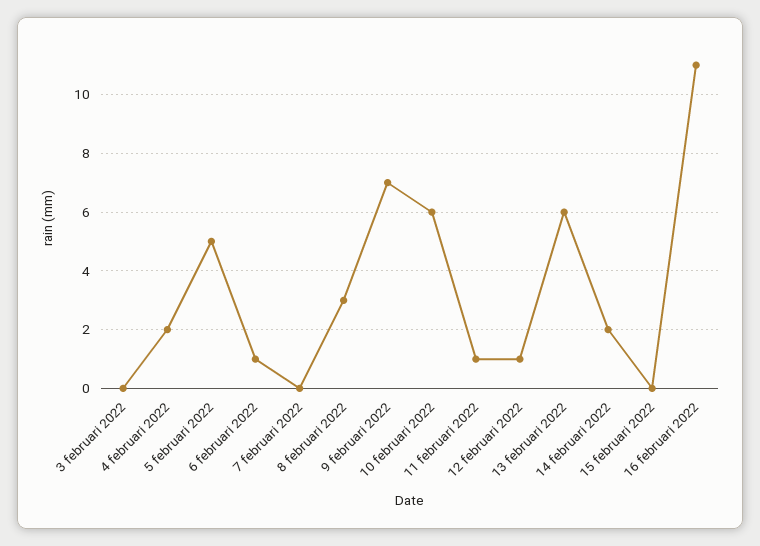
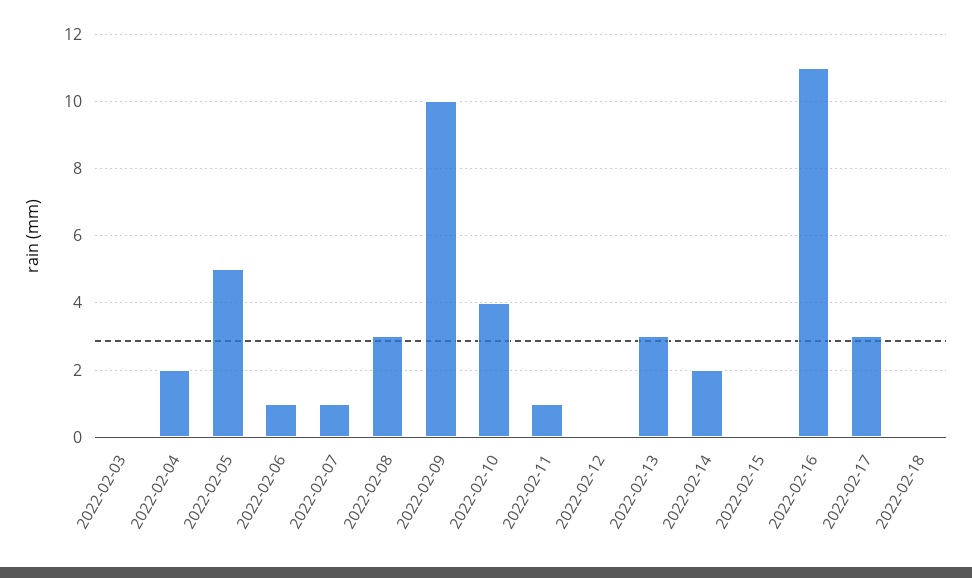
7 februari 2022: 0 -> 1
9 februari 2022: 7 -> 10
10 februari 2022: 6 -> 4
12 februari 2022: 1 -> 0
13 februari 2022: 6 -> 3
2022-02-17: none -> 3
2022-02-18: none -> 0

